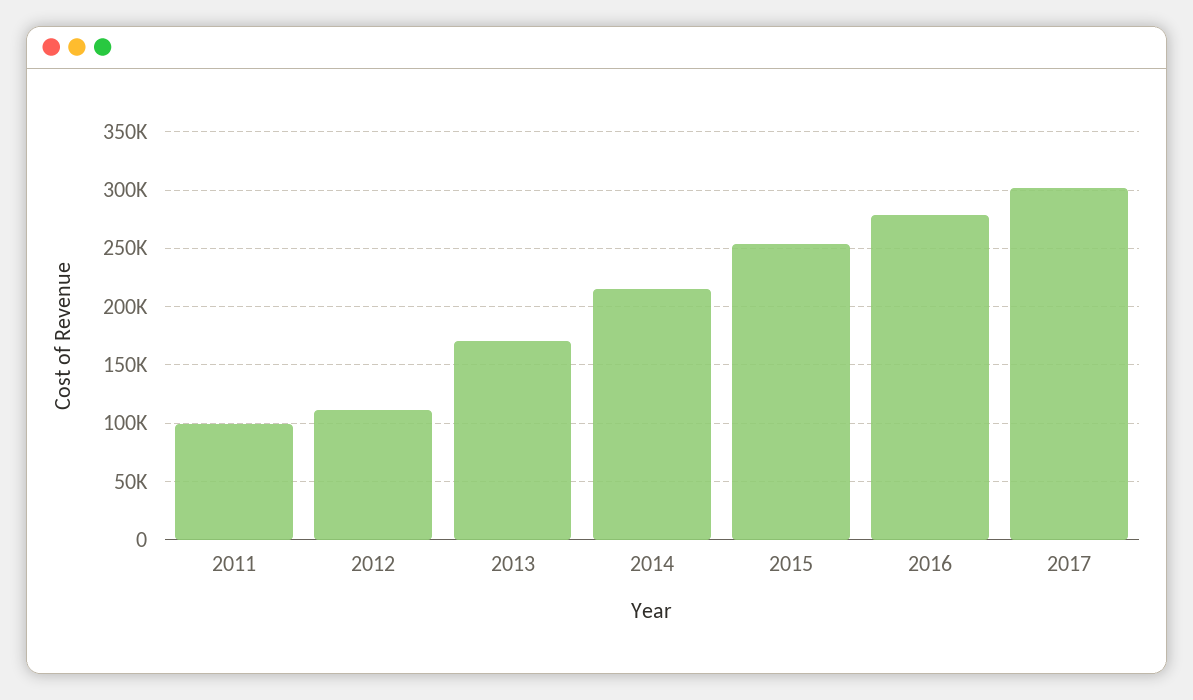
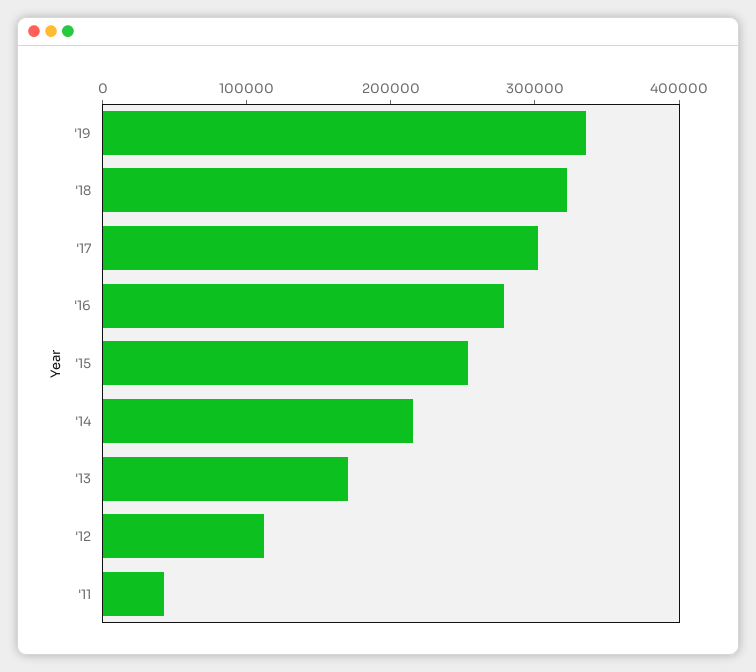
2011: 100000 -> 40000
'19: none -> 340000
'18: none -> 320000

